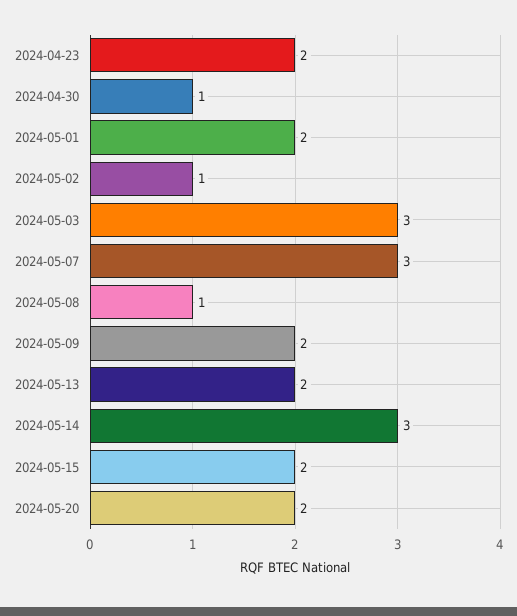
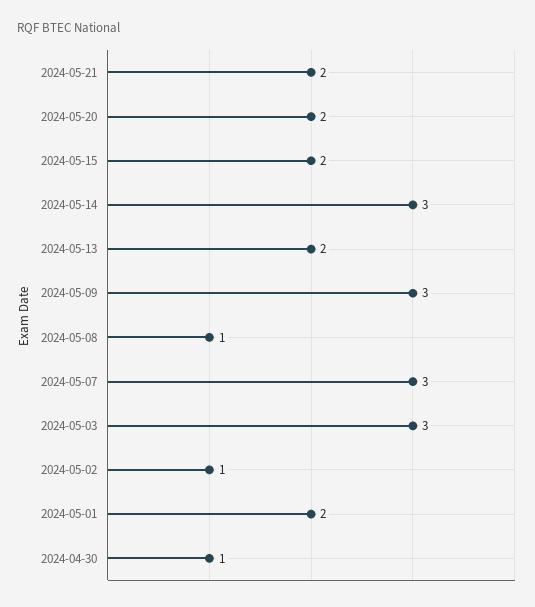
2024-04-23: 2 -> none
2024-05-09: 2 -> 3
2024-05-21: none -> 2

